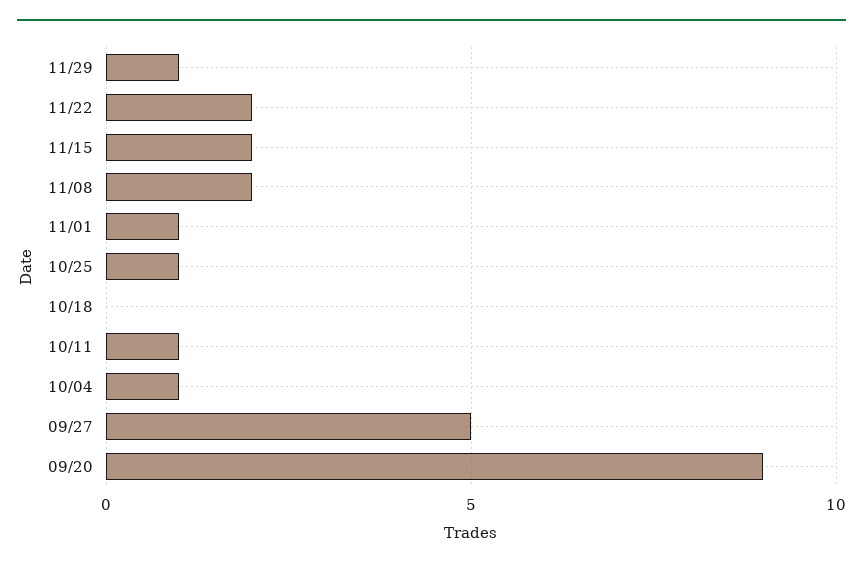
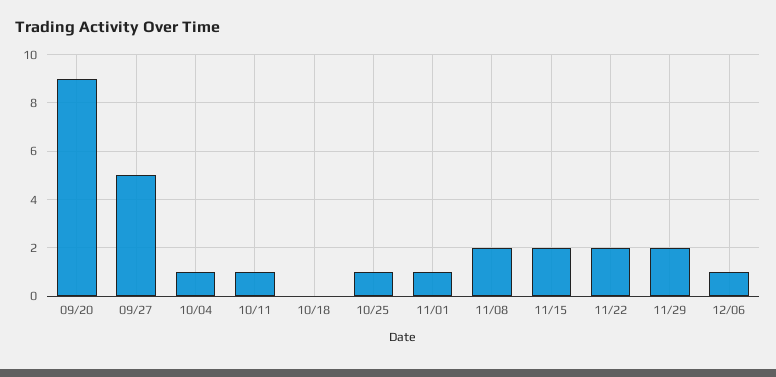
11/29: 1 -> 2
12/06: none -> 1

